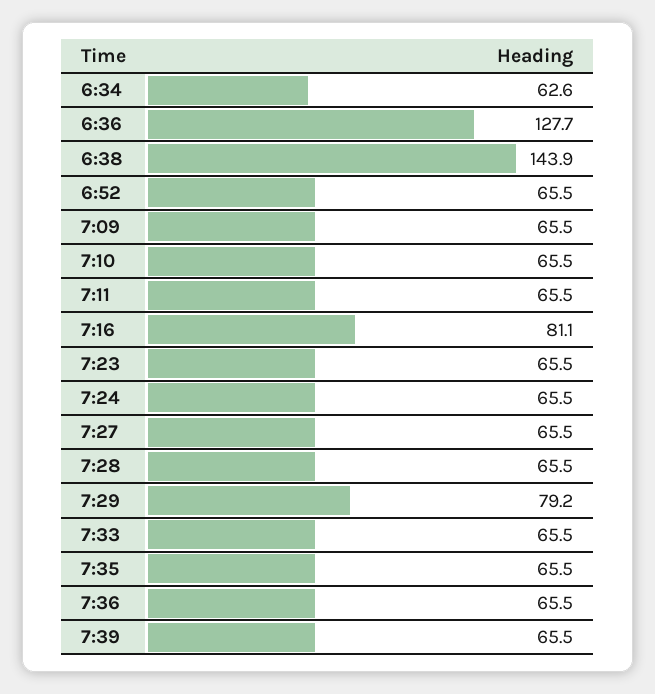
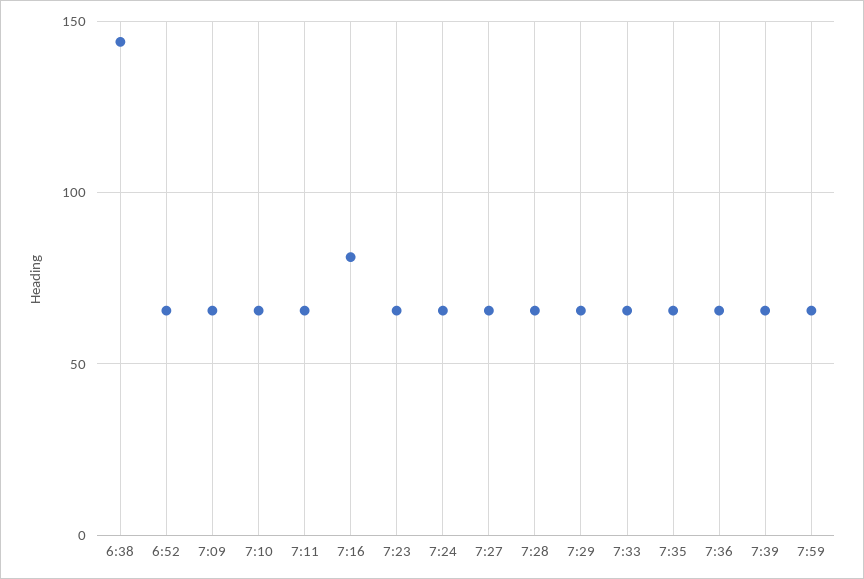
6:34: 62.6 -> none
6:36: 127.7 -> none
7:29: 79.2 -> 65
7:59: none -> 65

